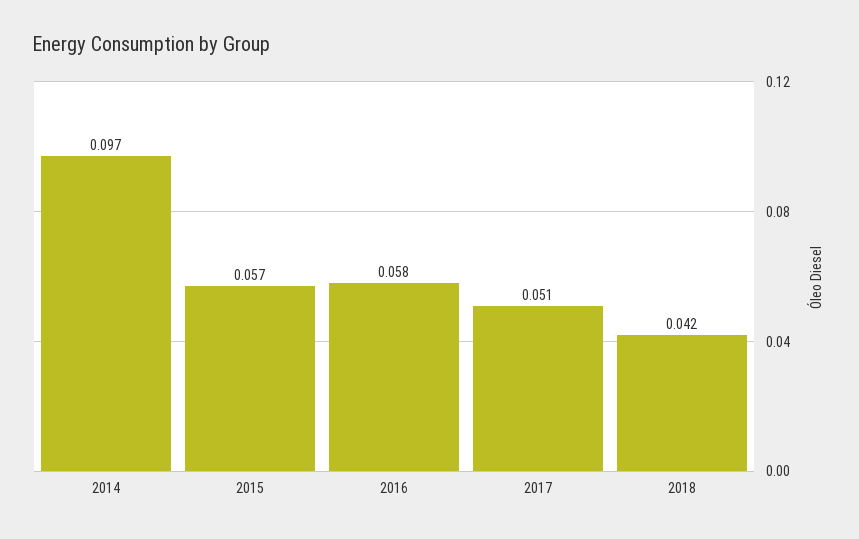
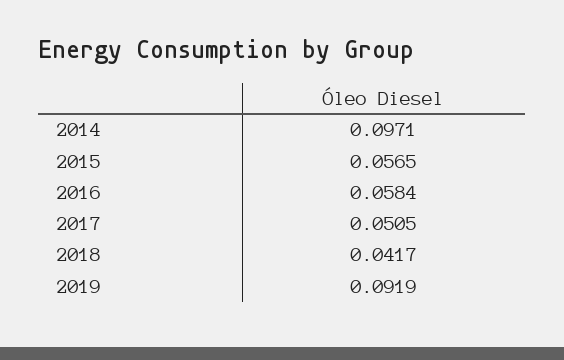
2019: none -> 0.0919

